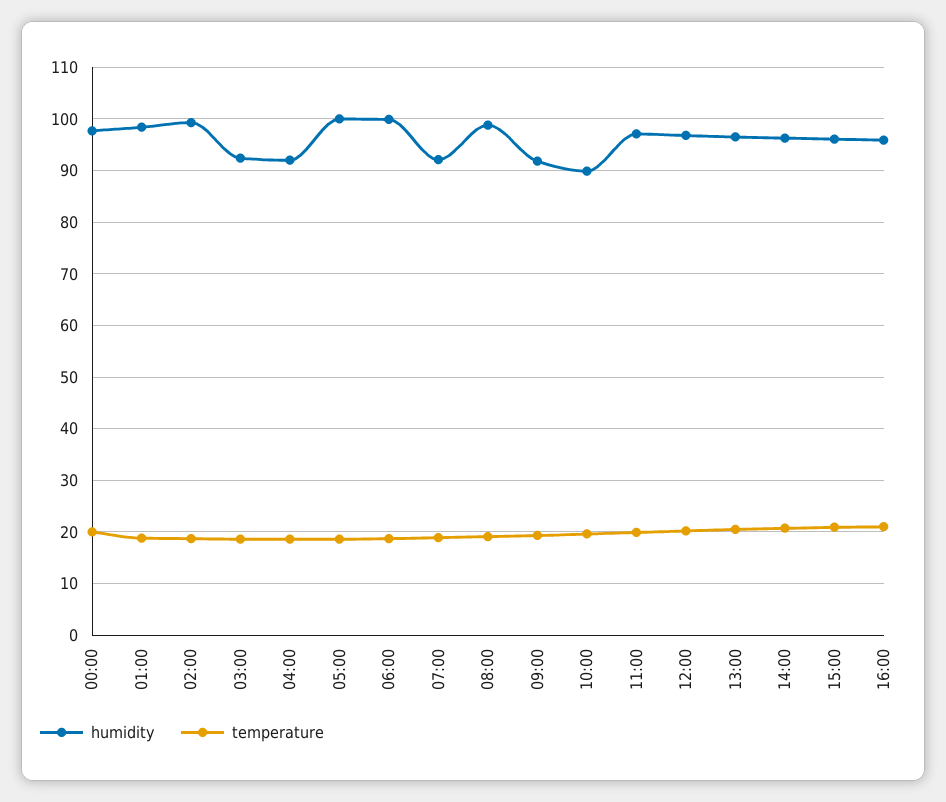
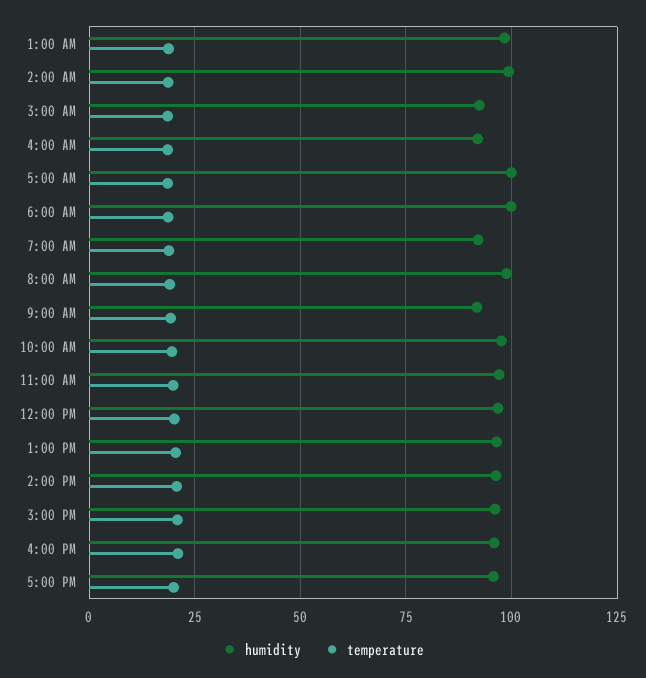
humidity, 00:00: 98 -> none
temperature, 00:00: 20 -> none
humidity, 10:00: 90 -> 97.5
humidity, 5:00 PM: none -> 95
temperature, 5:00 PM: none -> 20

